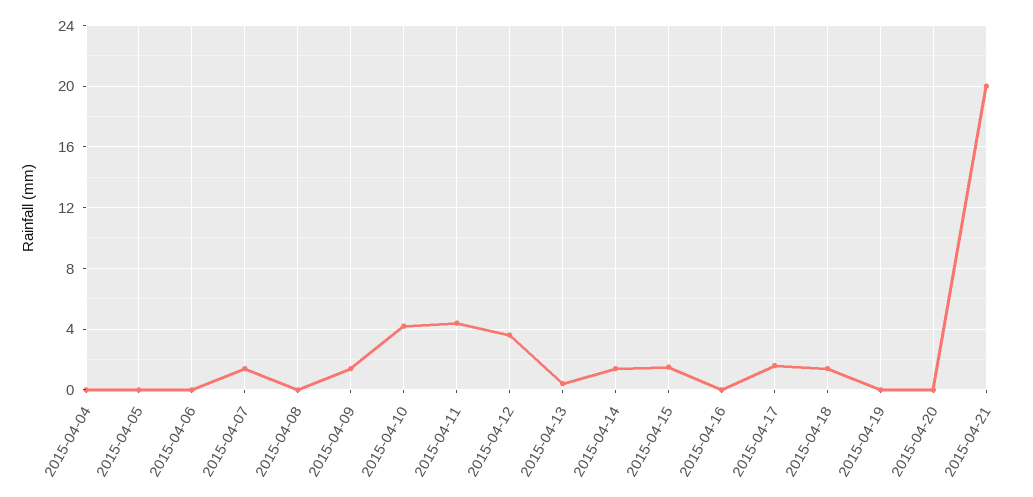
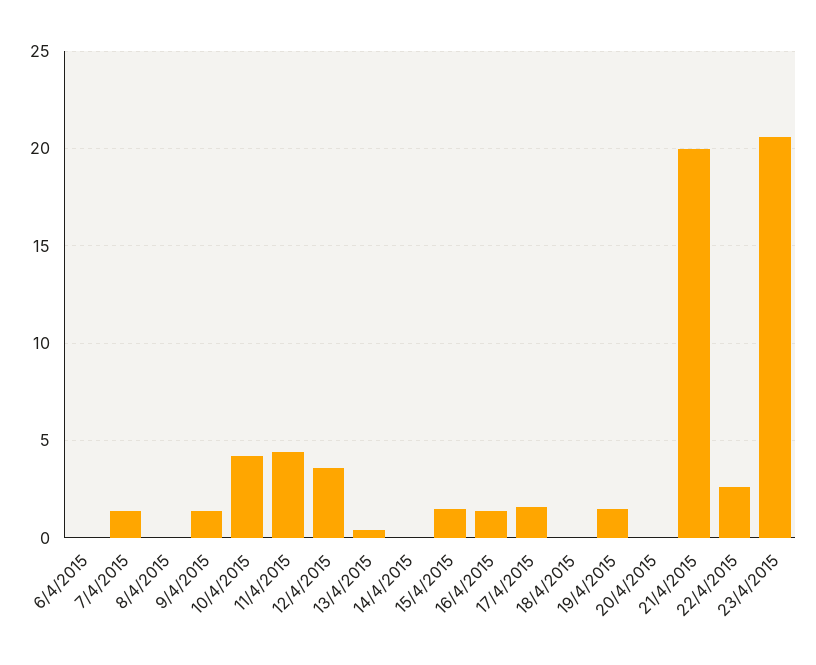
2015-04-04: 0 -> none
2015-04-05: 0 -> none
2015-04-14: 1.5 -> 0
2015-04-16: 0 -> 1.5
2015-04-18: 1.5 -> 0
2015-04-19: 0 -> 1.5
22/4/2015: none -> 2.5
23/4/2015: none -> 20.5

